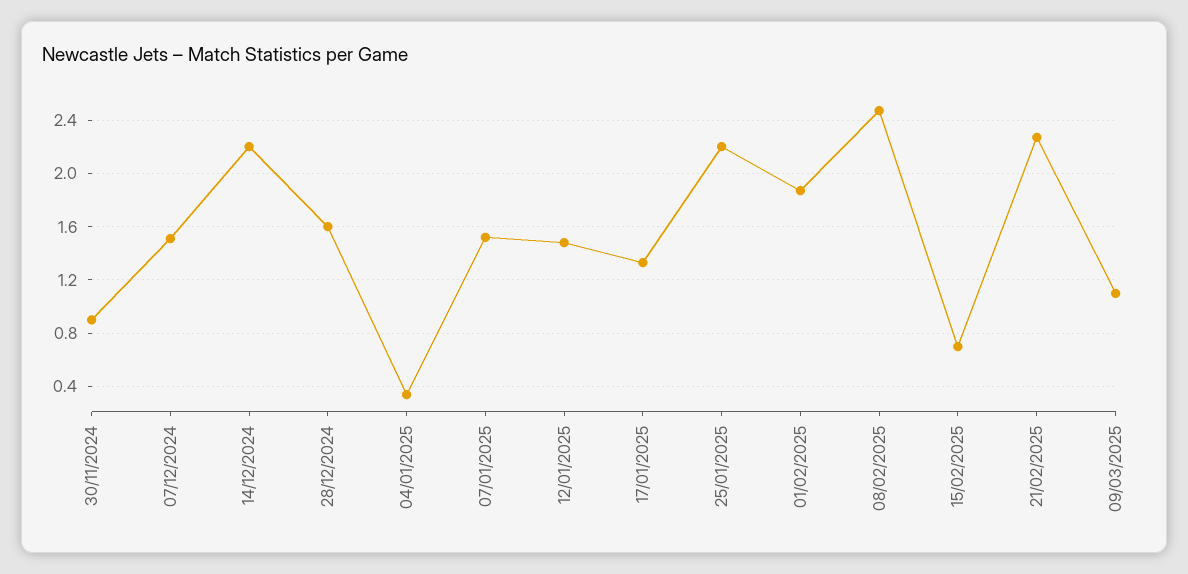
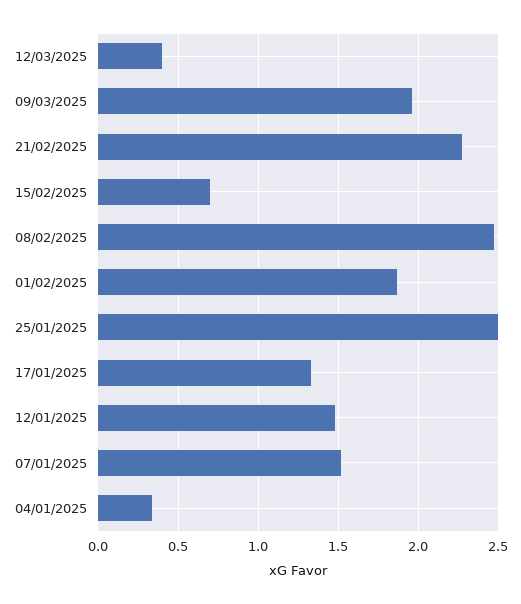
30/11/2024: 0.9 -> none
07/12/2024: 1.5 -> none
14/12/2024: 2.2 -> none
28/12/2024: 1.6 -> none
25/01/2025: 2.2 -> 2.5
09/03/2025: 1.1 -> 1.95
12/03/2025: none -> 0.4

